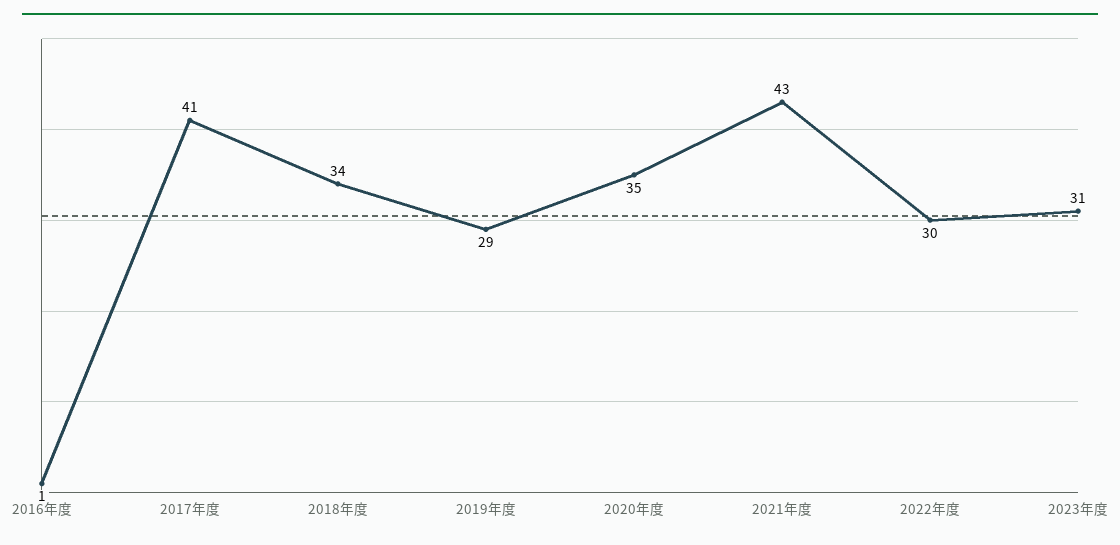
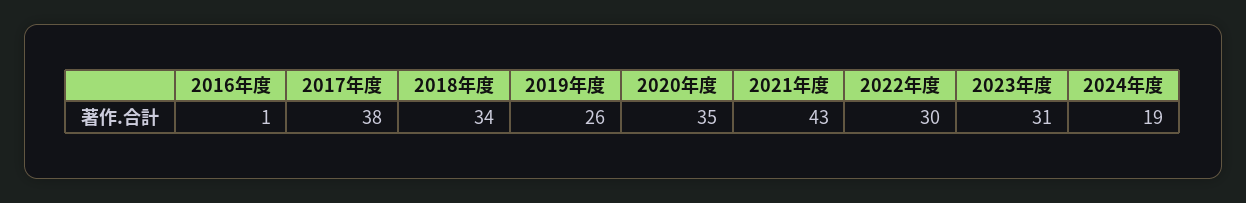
2017年度: 41 -> 38
2019年度: 29 -> 26
2024年度: none -> 19

